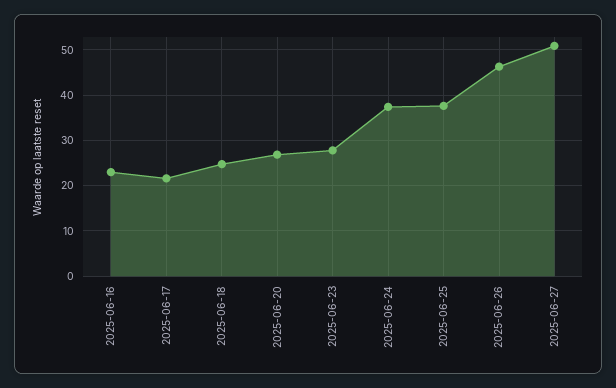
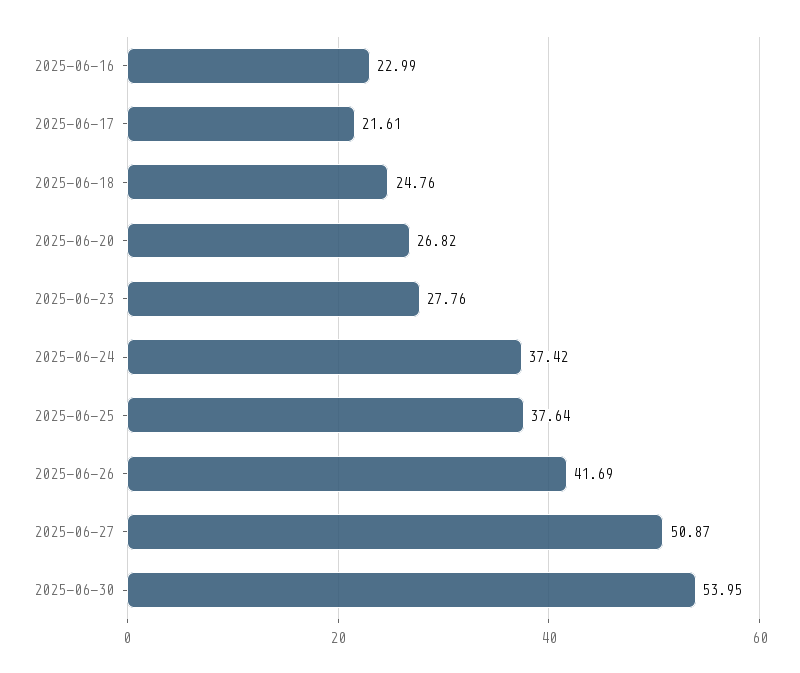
2025-06-26: 46 -> 41.69
2025-06-30: none -> 53.95

